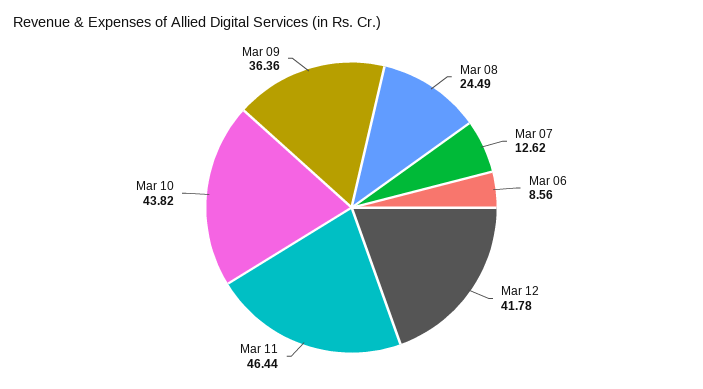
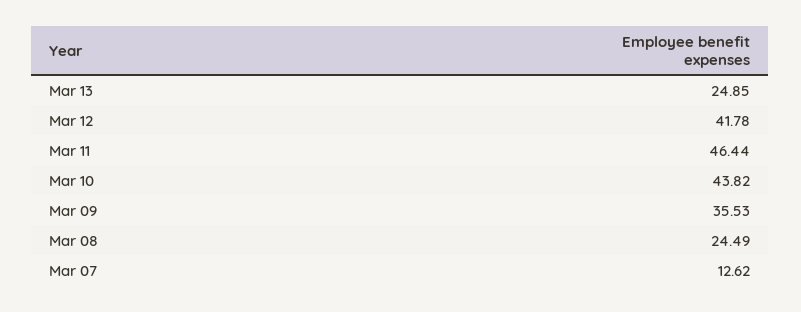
Mar 06: 8.56 -> none
Mar 09: 36.36 -> 35.53
Mar 13: none -> 24.85

